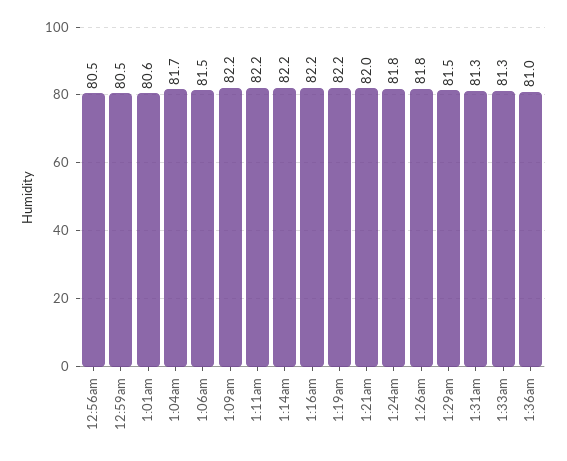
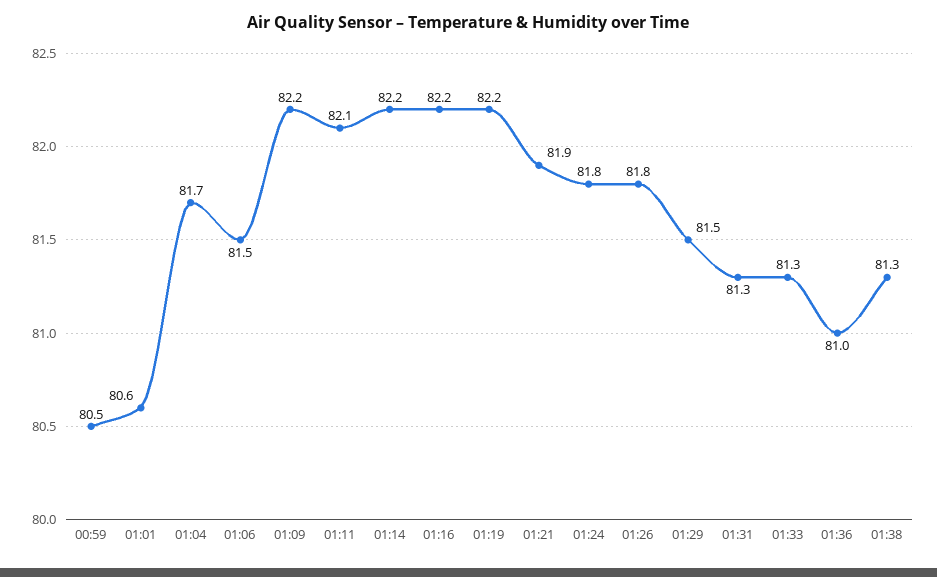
12:56am: 80.5 -> none
1:11am: 82.2 -> 82.1
1:21am: 82 -> 81.9
01:38: none -> 81.3

